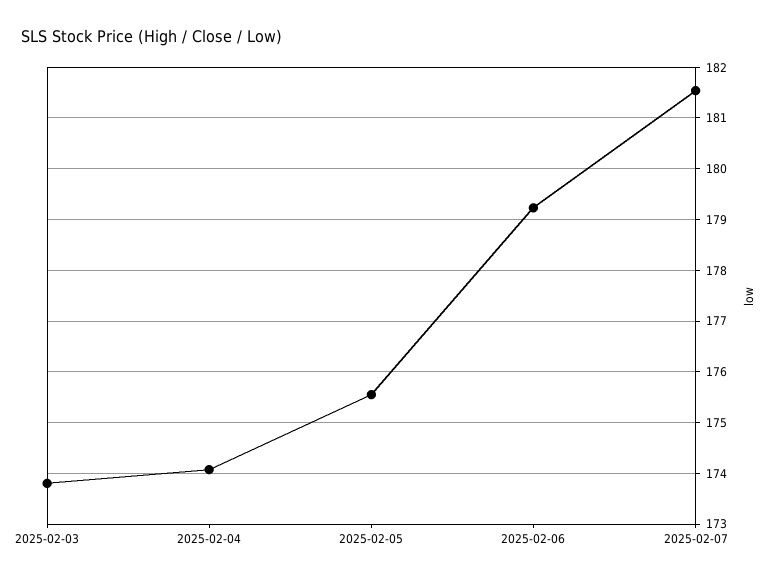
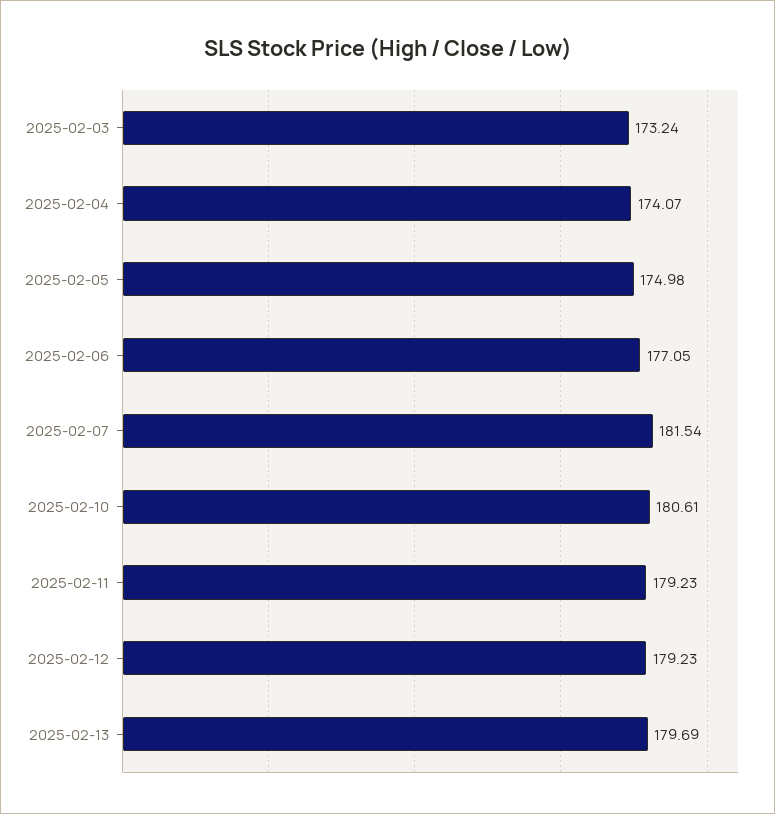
2025-02-03: 173.8 -> 173.24
2025-02-05: 175.6 -> 174.98
2025-02-06: 179.2 -> 177.05
2025-02-10: none -> 180.61
2025-02-11: none -> 179.23
2025-02-12: none -> 179.23
2025-02-13: none -> 179.69

